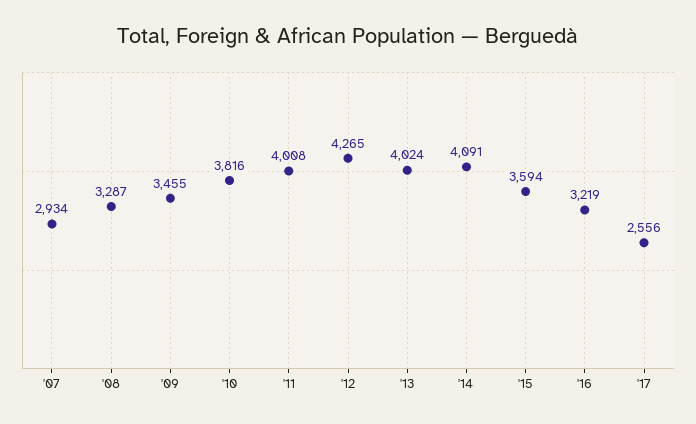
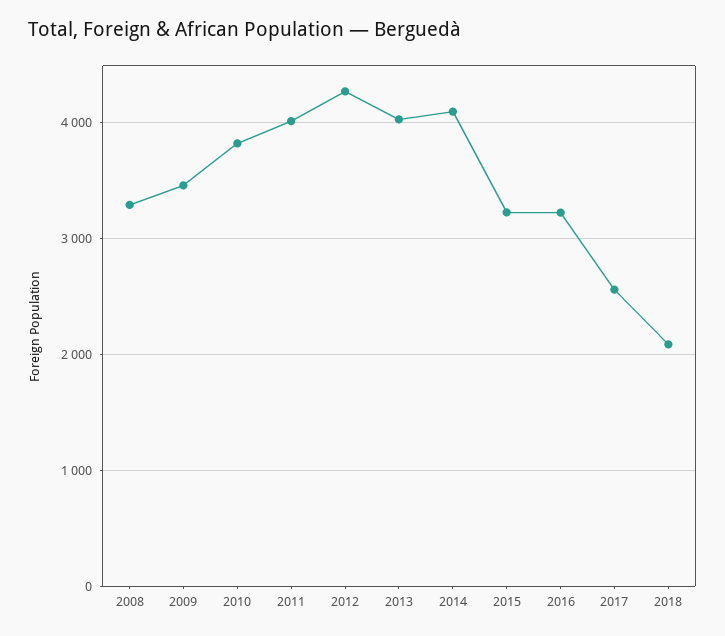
'07: 2934 -> none
'15: 3594 -> 3200
2018: none -> 2100

